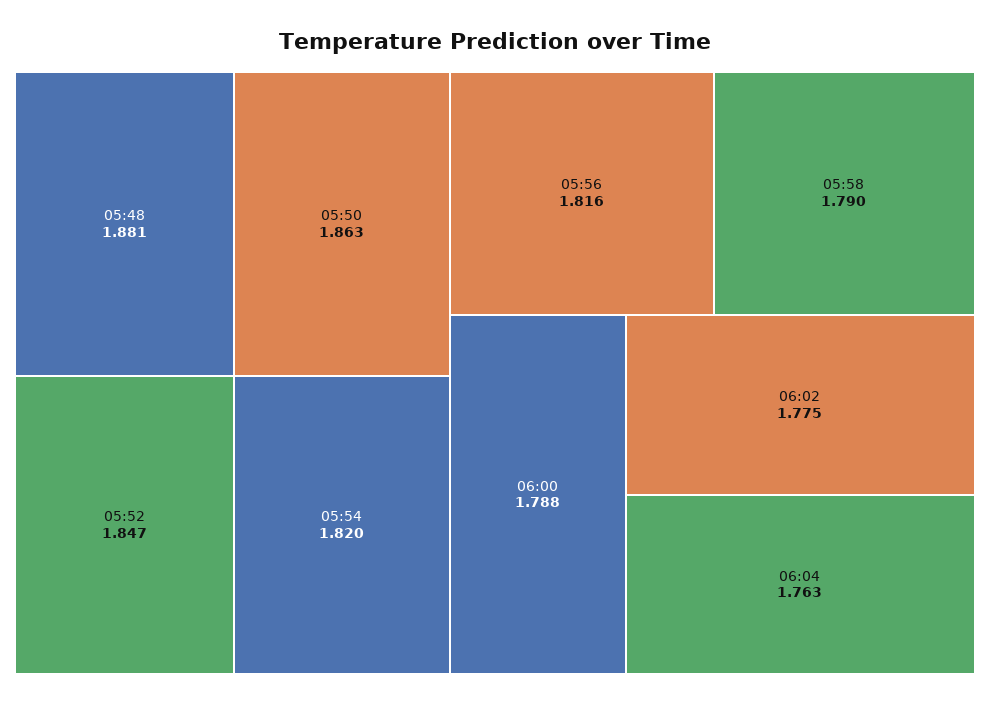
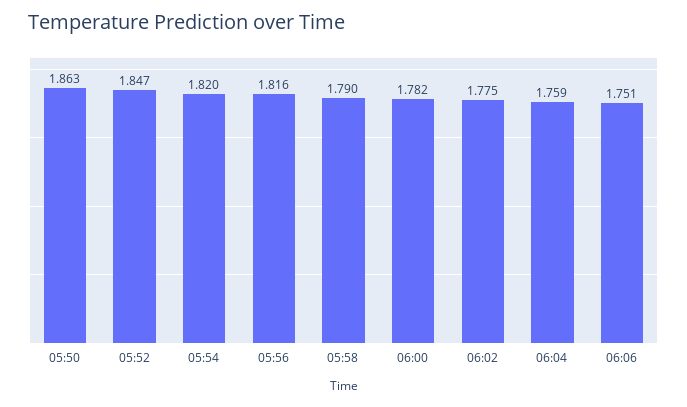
05:48: 1.881 -> none
06:00: 1.788 -> 1.782
06:04: 1.763 -> 1.759
06:06: none -> 1.751

